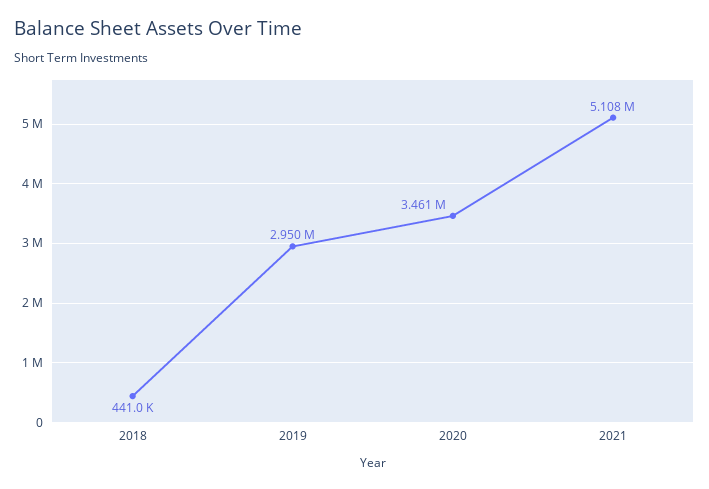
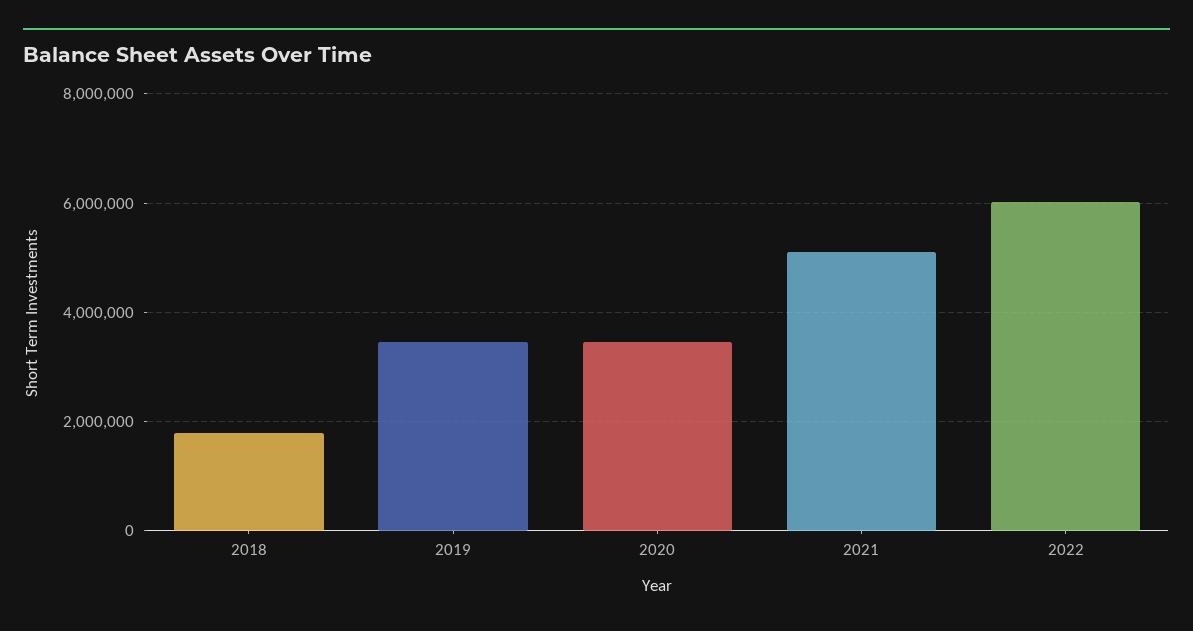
2018: 441000 -> 1800000
2019: 2950000 -> 3400000
2022: none -> 6000000

